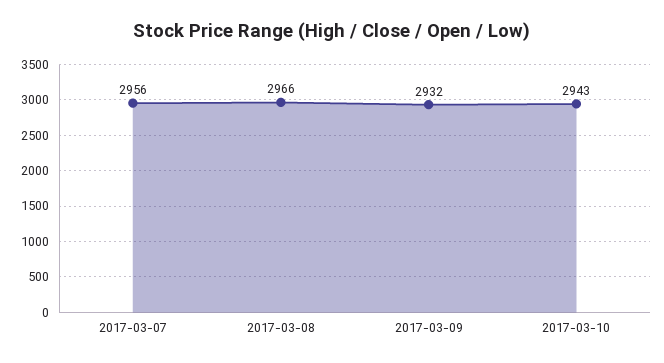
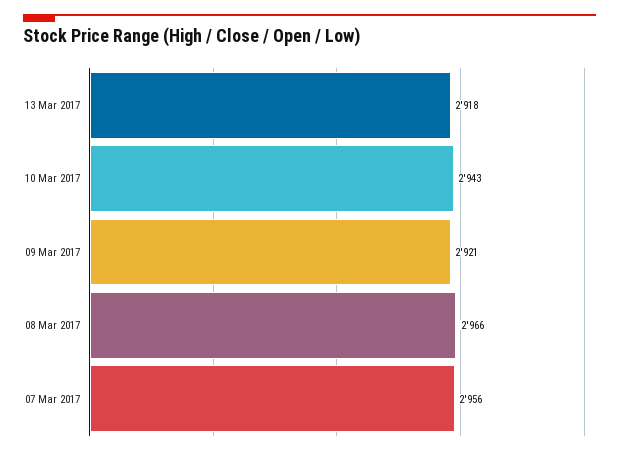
2017-03-09: 2932 -> 2921
13 Mar 2017: none -> 2918

